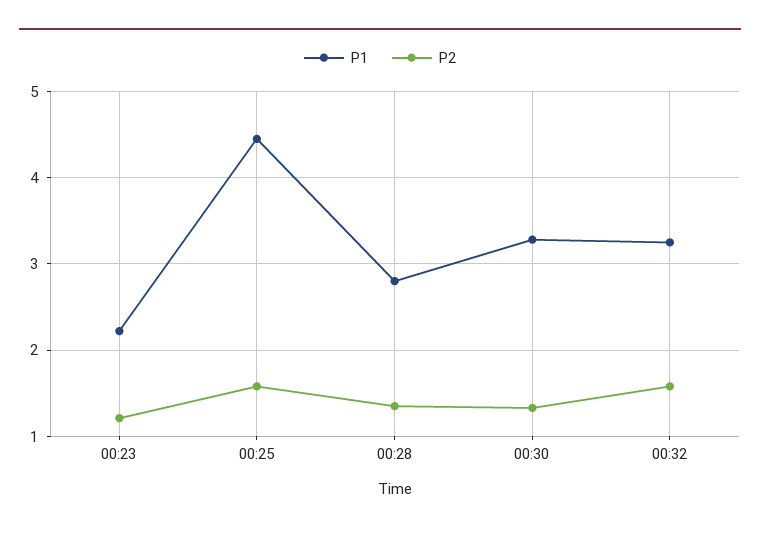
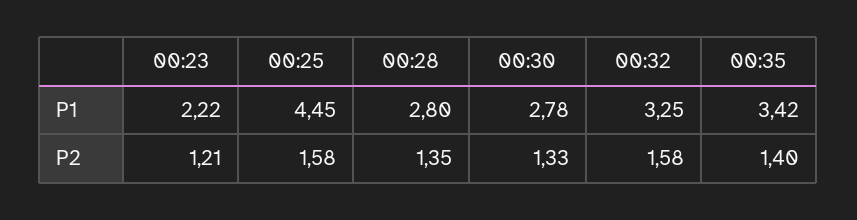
P1, 00:30: 3.3 -> 2.78
P1, 00:35: none -> 3.42
P2, 00:35: none -> 1.4

